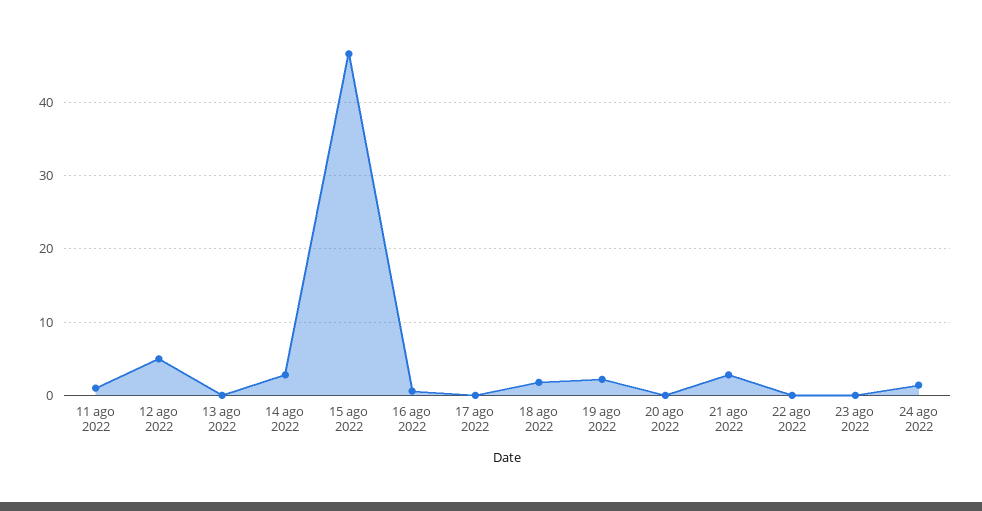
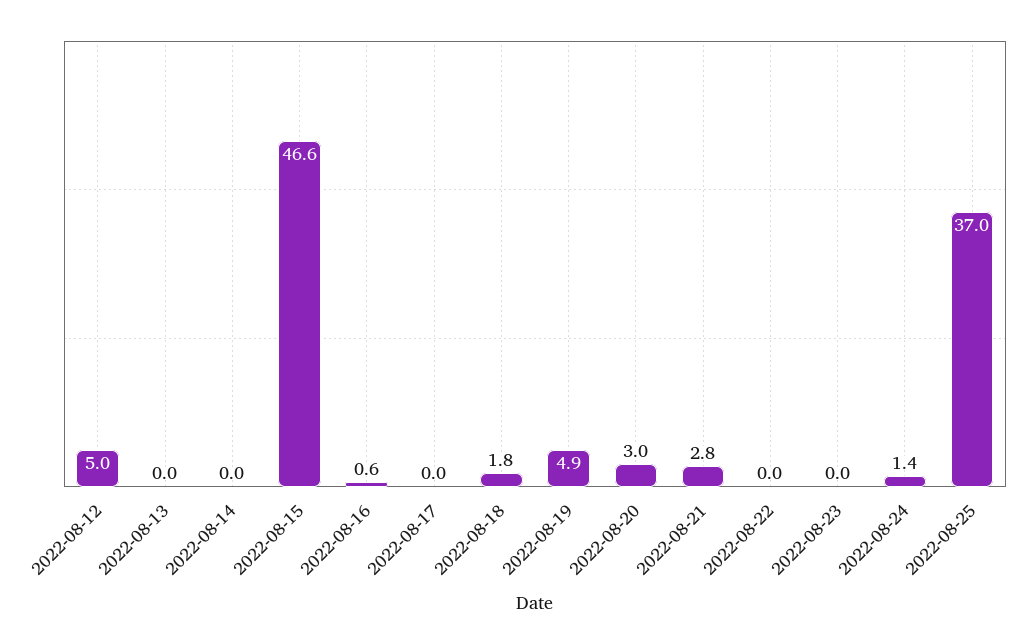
11 ago 2022: 1 -> none
14 ago 2022: 3 -> 0
19 ago 2022: 2 -> 4.9
20 ago 2022: 0 -> 3
2022-08-25: none -> 37

